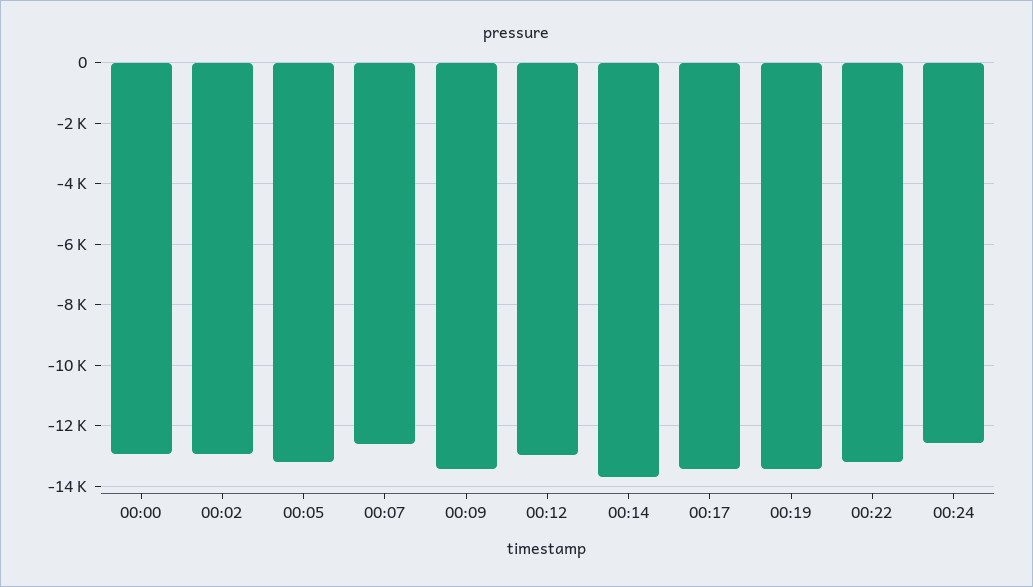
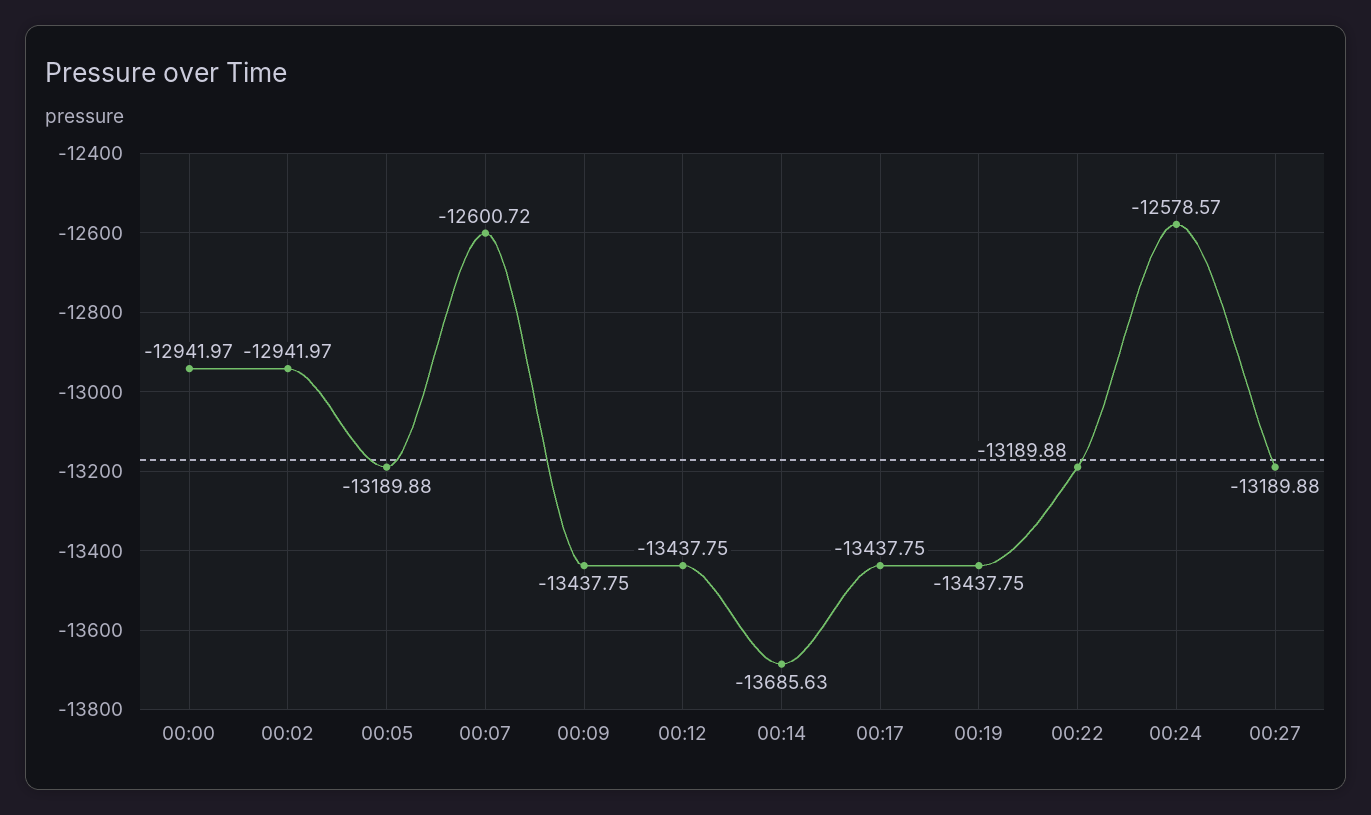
00:12: -13000 -> -13437.75
00:27: none -> -13189.88

